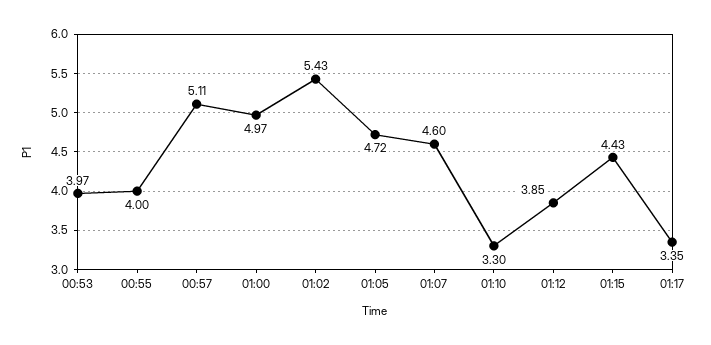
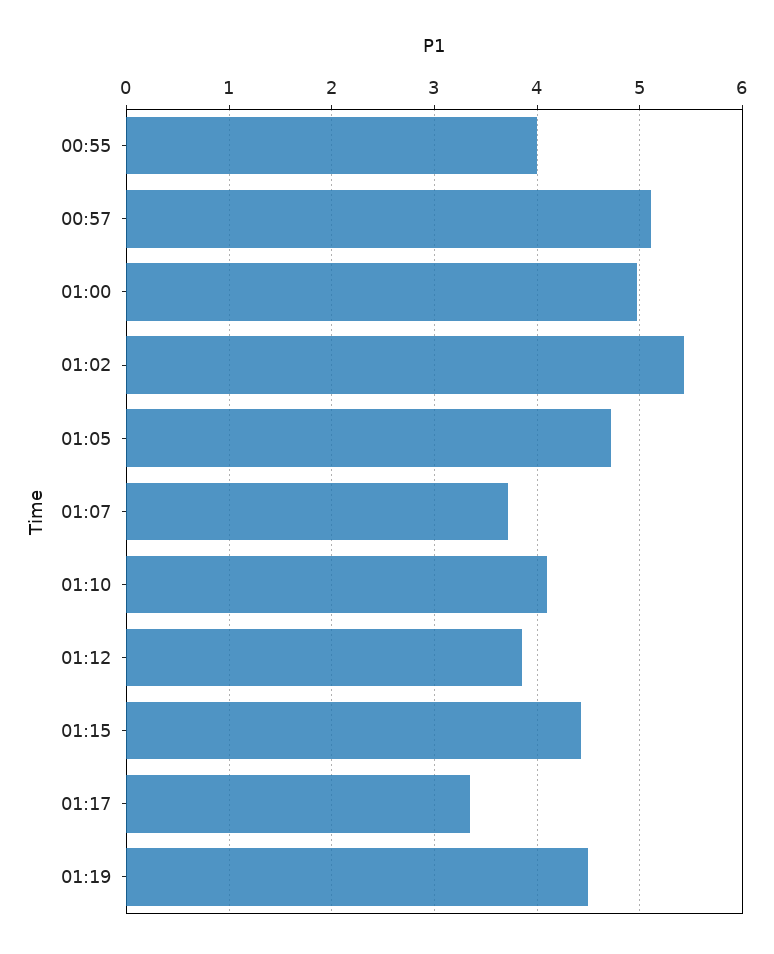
00:53: 3.97 -> none
01:07: 4.6 -> 3.7
01:10: 3.3 -> 4.1
01:19: none -> 4.5

